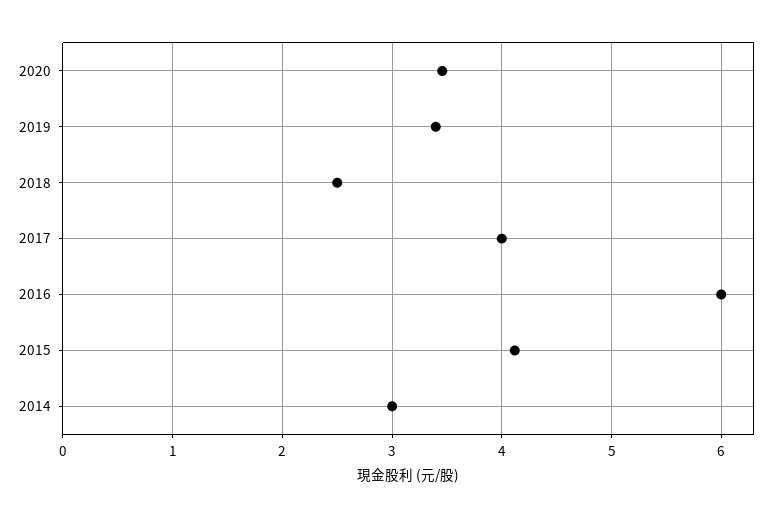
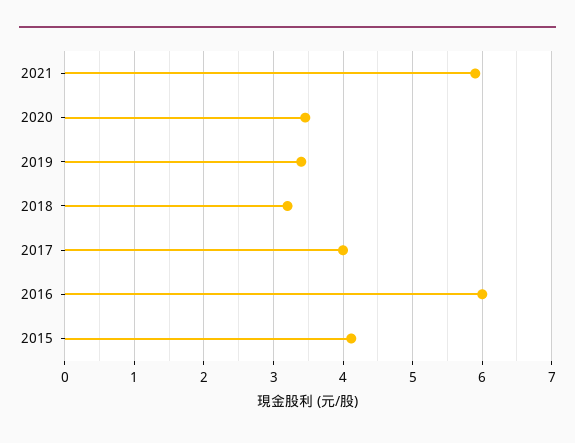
2018: 2.5 -> 3.2
2014: 3 -> none
2021: none -> 5.9

